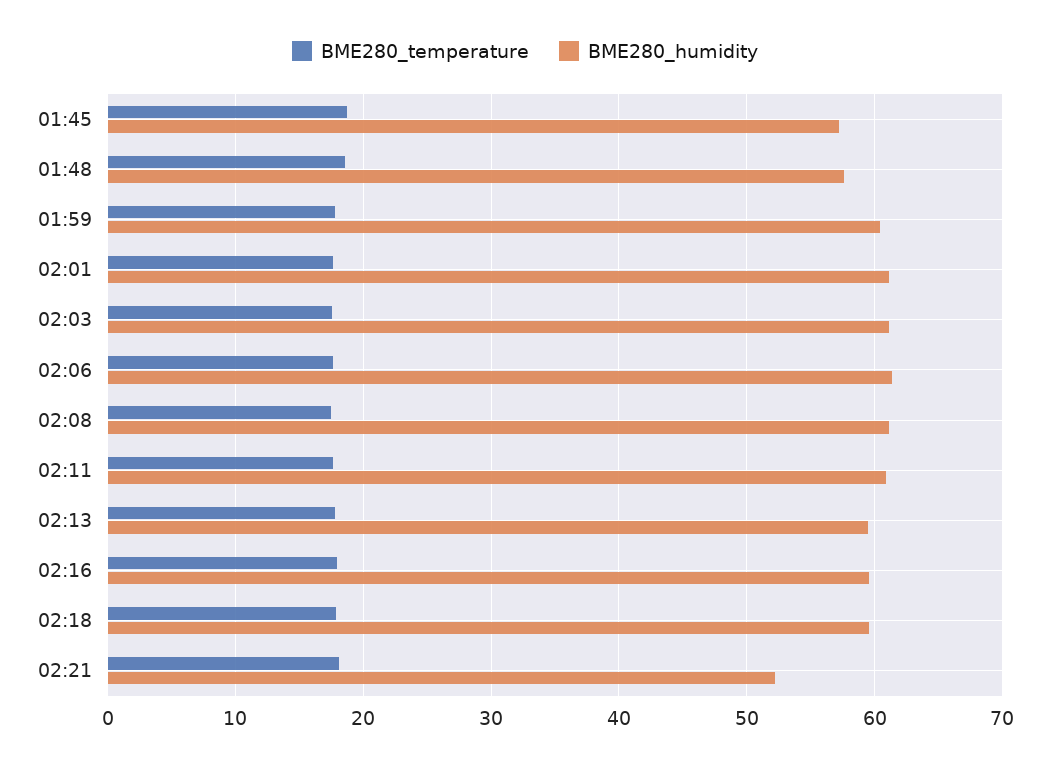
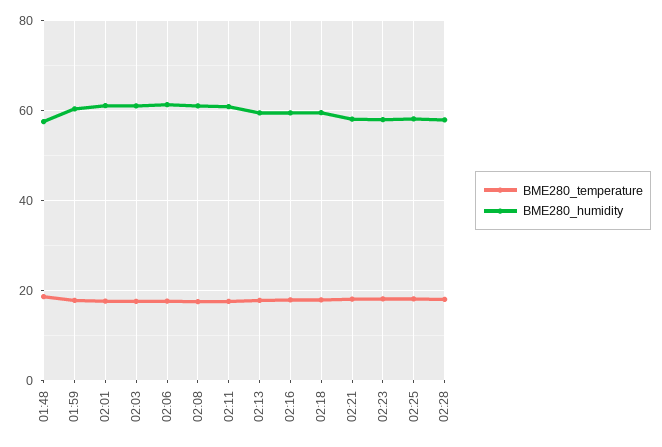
BME280_temperature, 01:45: 19 -> none
BME280_humidity, 01:45: 57 -> none
BME280_humidity, 02:21: 52 -> 58
BME280_temperature, 02:23: none -> 18
BME280_humidity, 02:23: none -> 58
BME280_temperature, 02:25: none -> 18
BME280_humidity, 02:25: none -> 58
BME280_temperature, 02:28: none -> 18
BME280_humidity, 02:28: none -> 58

